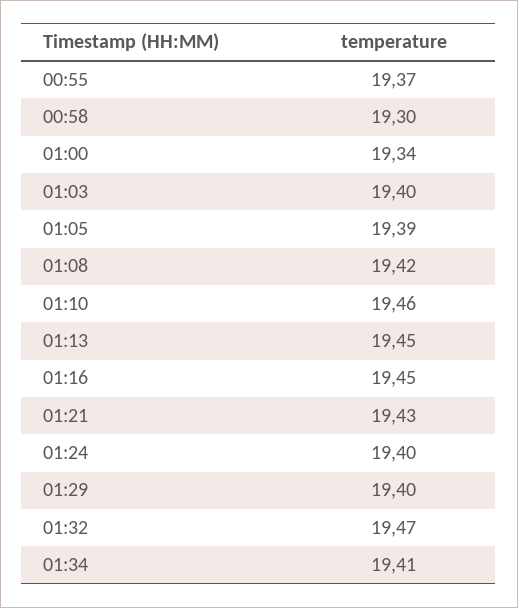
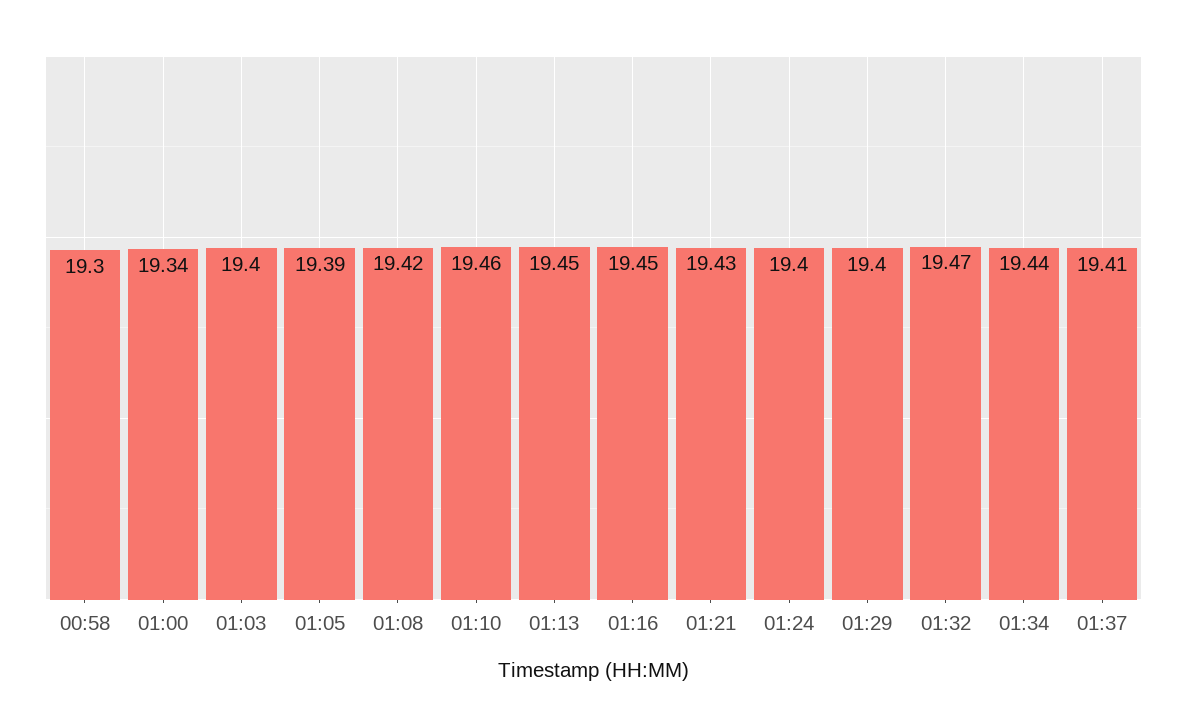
00:55: 19.37 -> none
01:34: 19.41 -> 19.44
01:37: none -> 19.41

